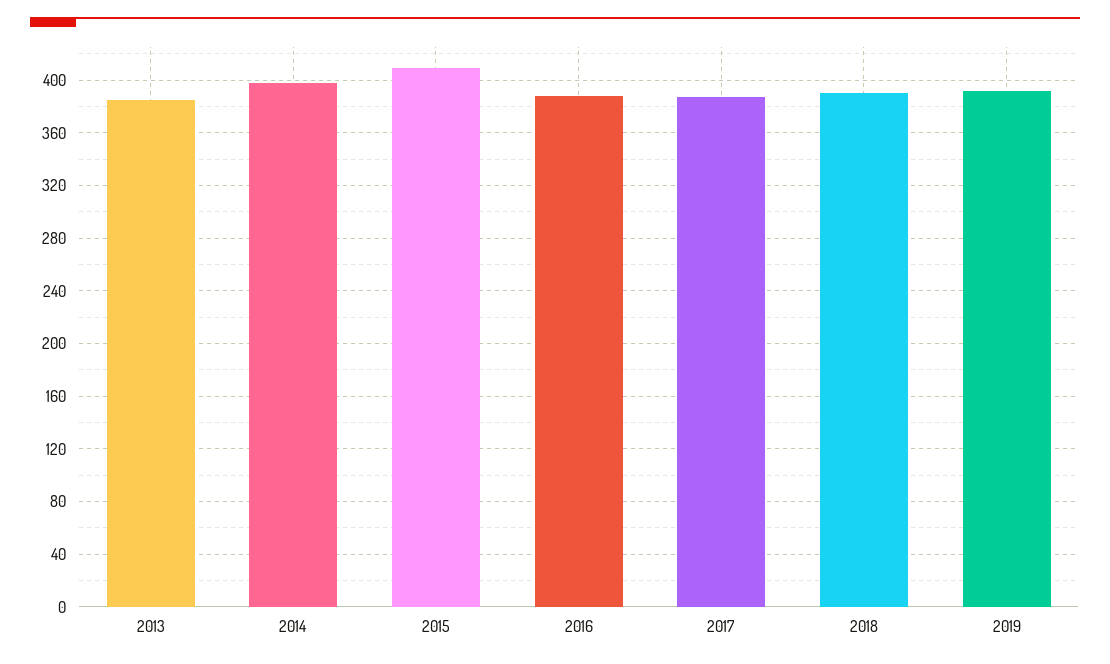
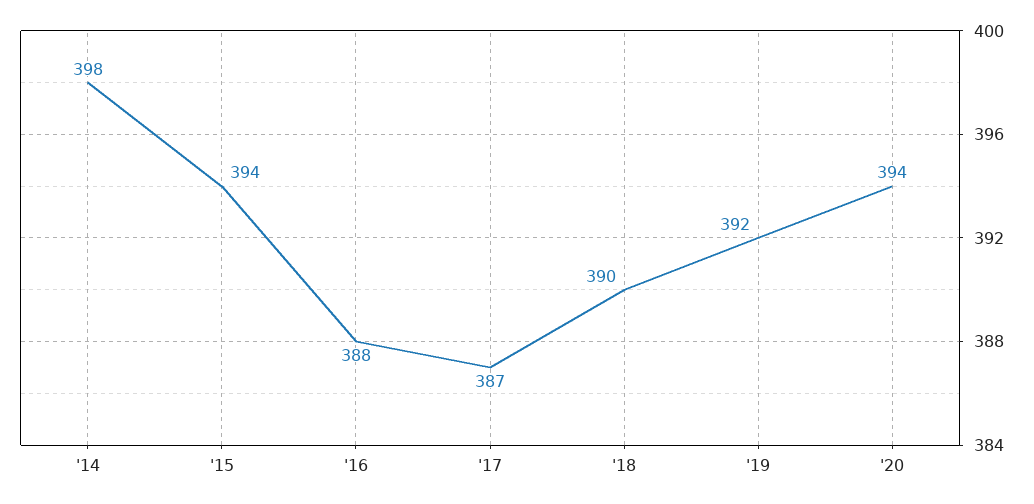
2013: 385 -> none
2015: 410 -> 394
'20: none -> 394

